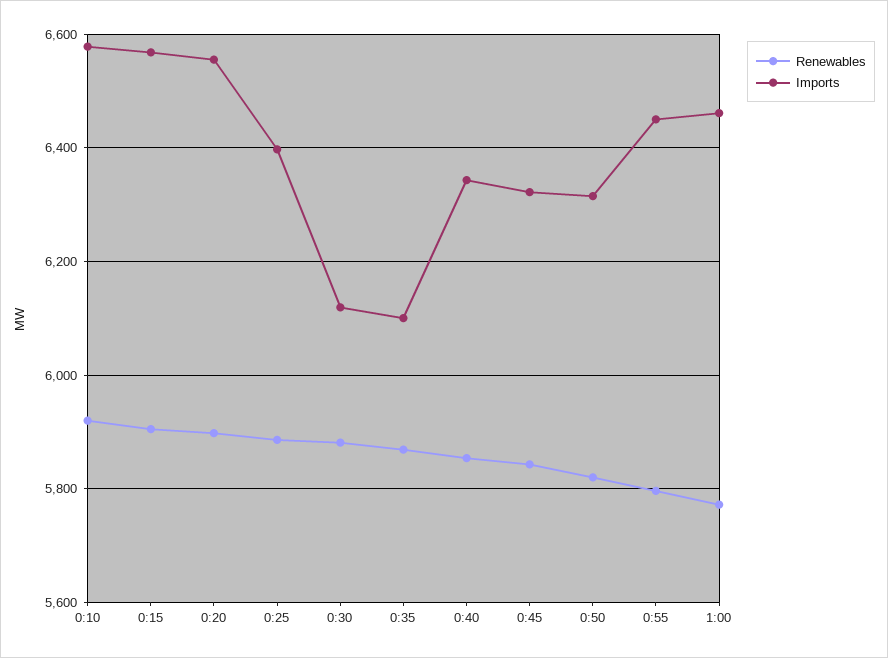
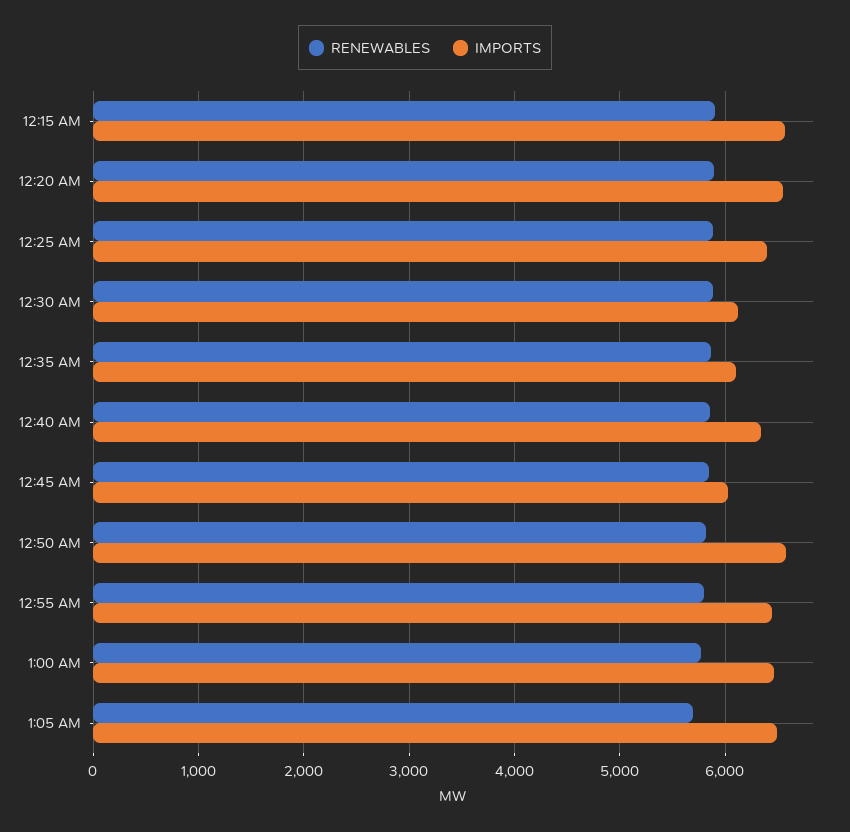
Renewables, 0:10: 5920 -> none
Imports, 0:10: 6580 -> none
Imports, 0:45: 6320 -> 6000
Imports, 0:50: 6320 -> 6600
Renewables, 1:05 AM: none -> 5700
Imports, 1:05 AM: none -> 6500

